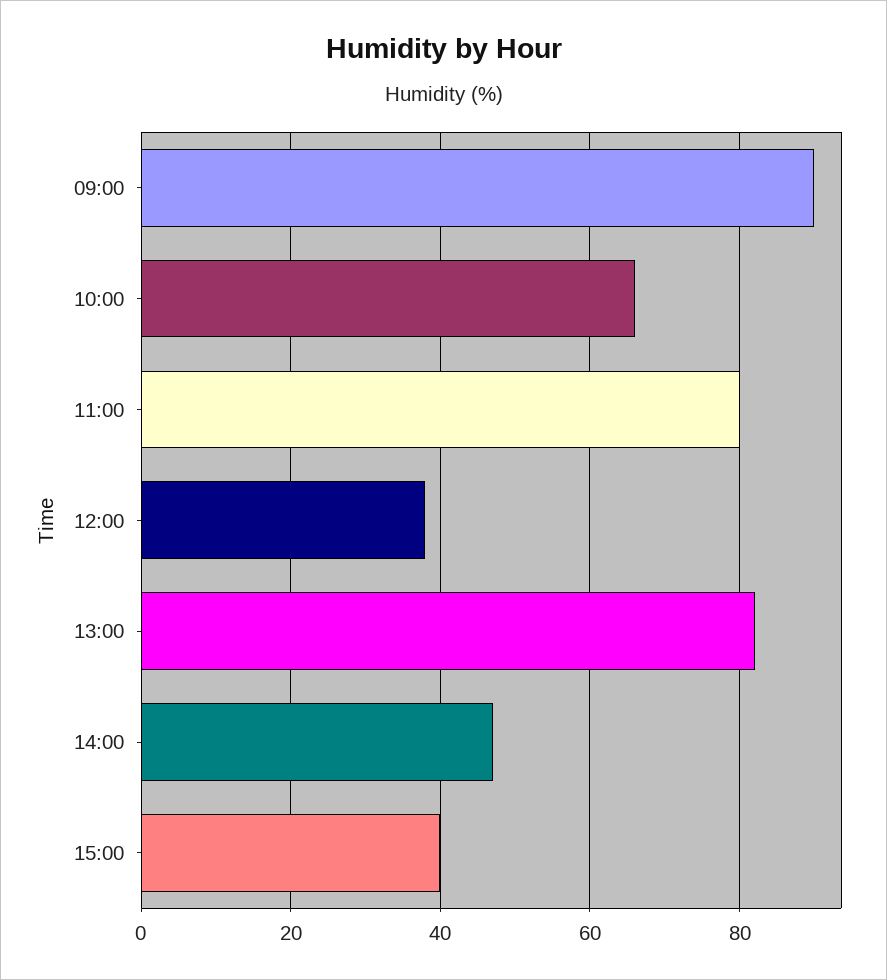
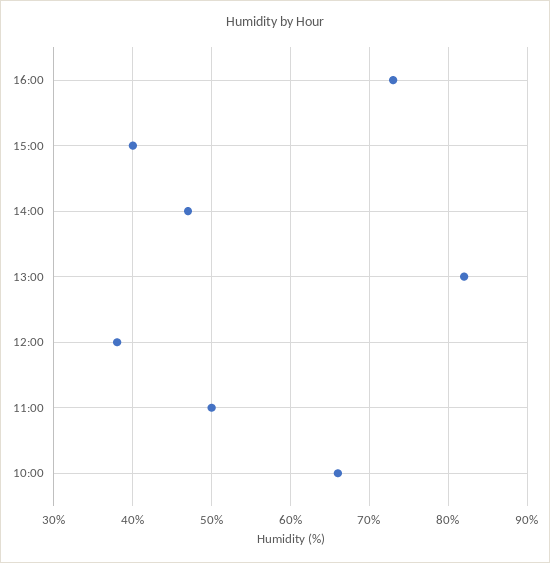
09:00: 90 -> none
11:00: 80 -> 50
16:00: none -> 73

